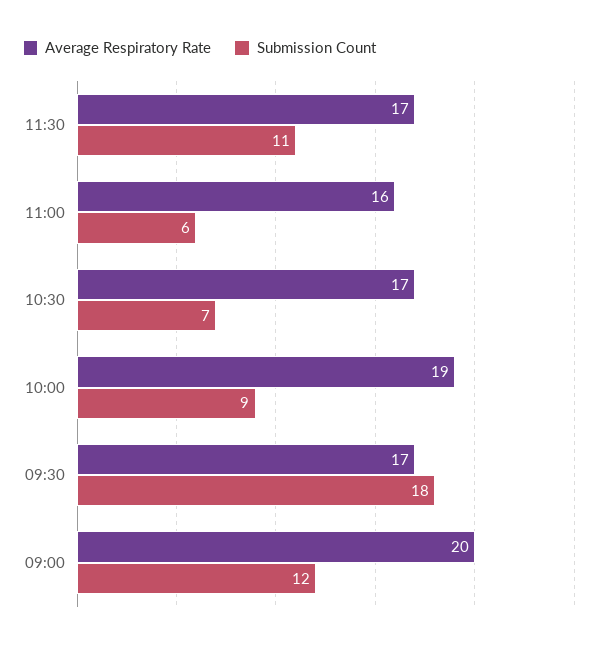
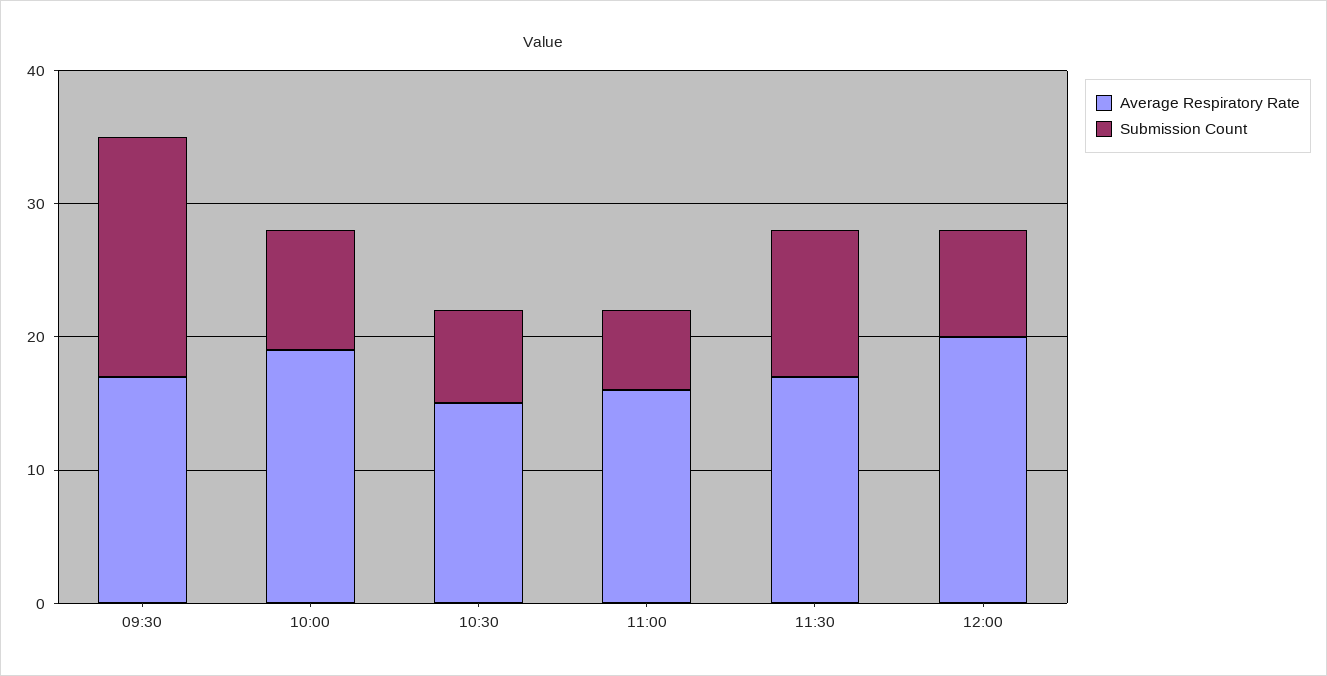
Average Respiratory Rate, 10:30: 17 -> 15
Average Respiratory Rate, 09:00: 20 -> none
Submission Count, 09:00: 12 -> none
Average Respiratory Rate, 12:00: none -> 20
Submission Count, 12:00: none -> 8

